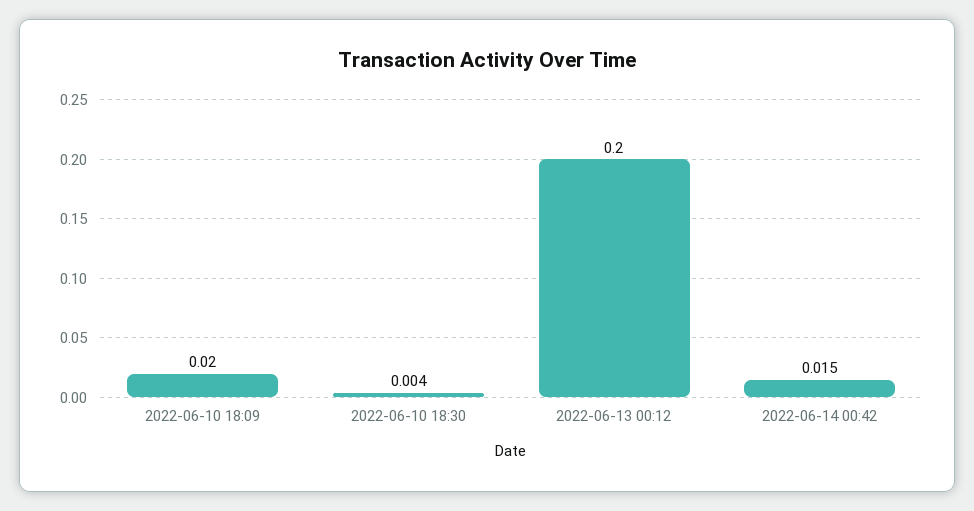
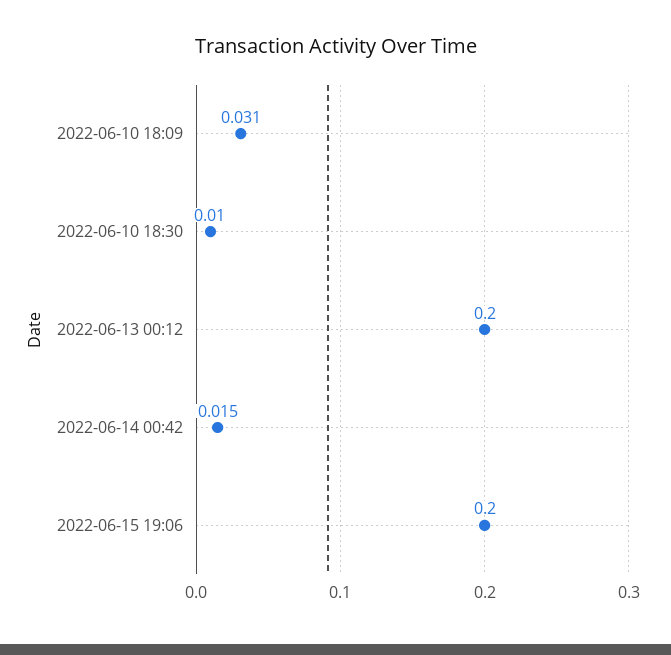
2022-06-10 18:09: 0.02 -> 0.031
2022-06-10 18:30: 0.004 -> 0.01
2022-06-15 19:06: none -> 0.2

